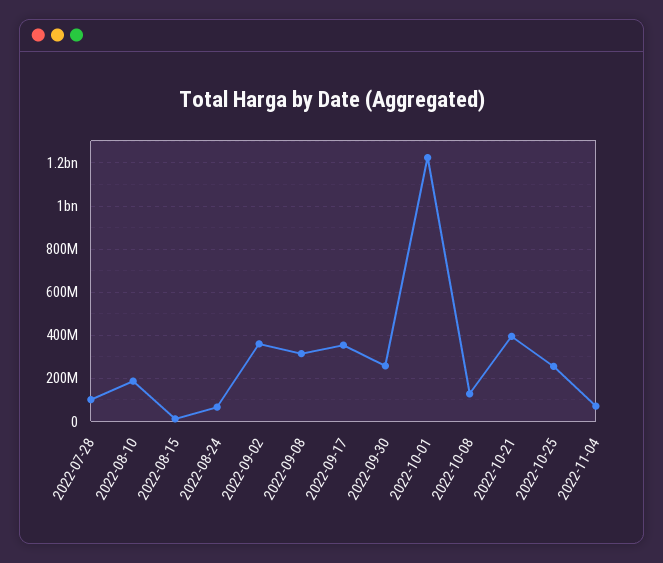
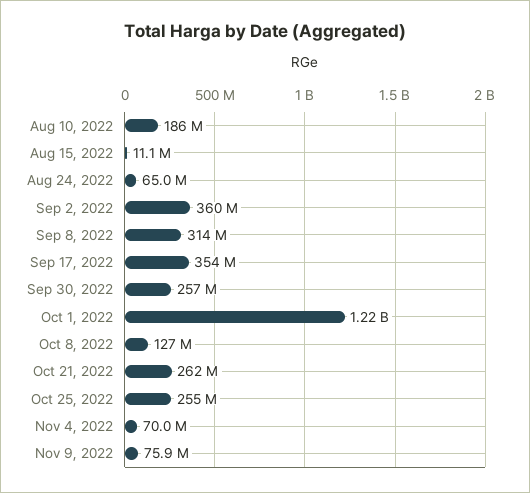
2022-07-28: 100000000 -> none
2022-10-21: 400000000 -> 262000000
Nov 9, 2022: none -> 75900000

